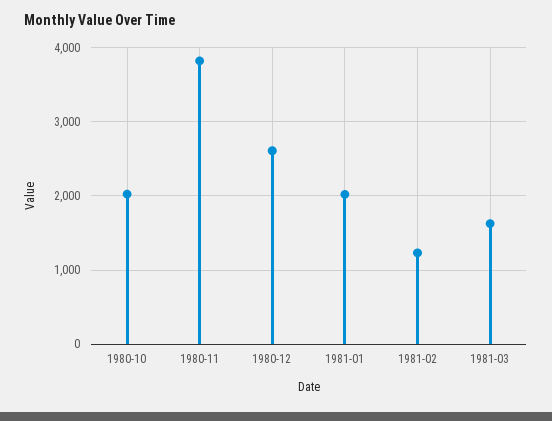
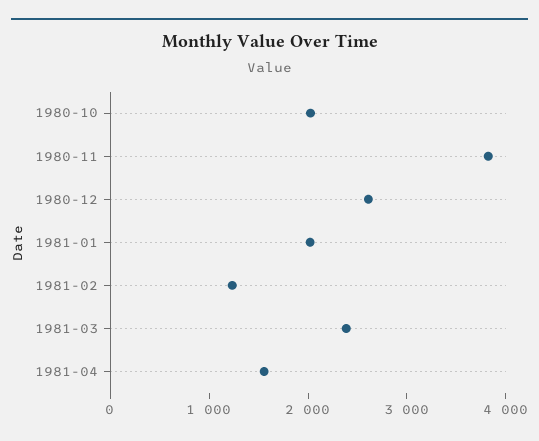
1981-03: 1600 -> 2400
1981-04: none -> 1600

